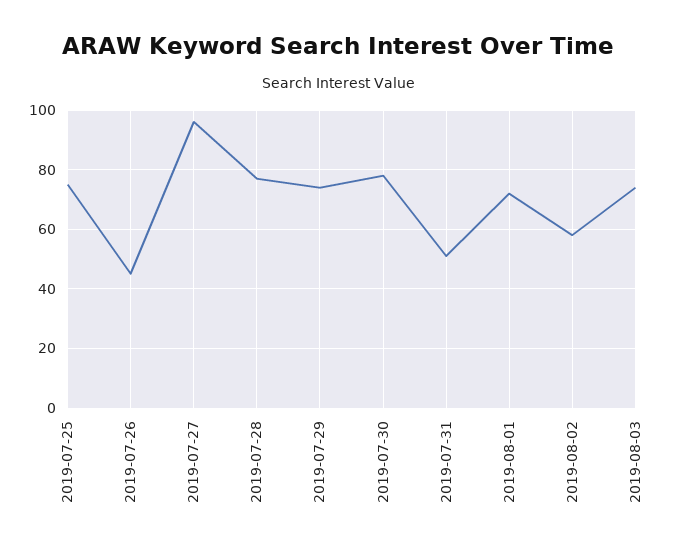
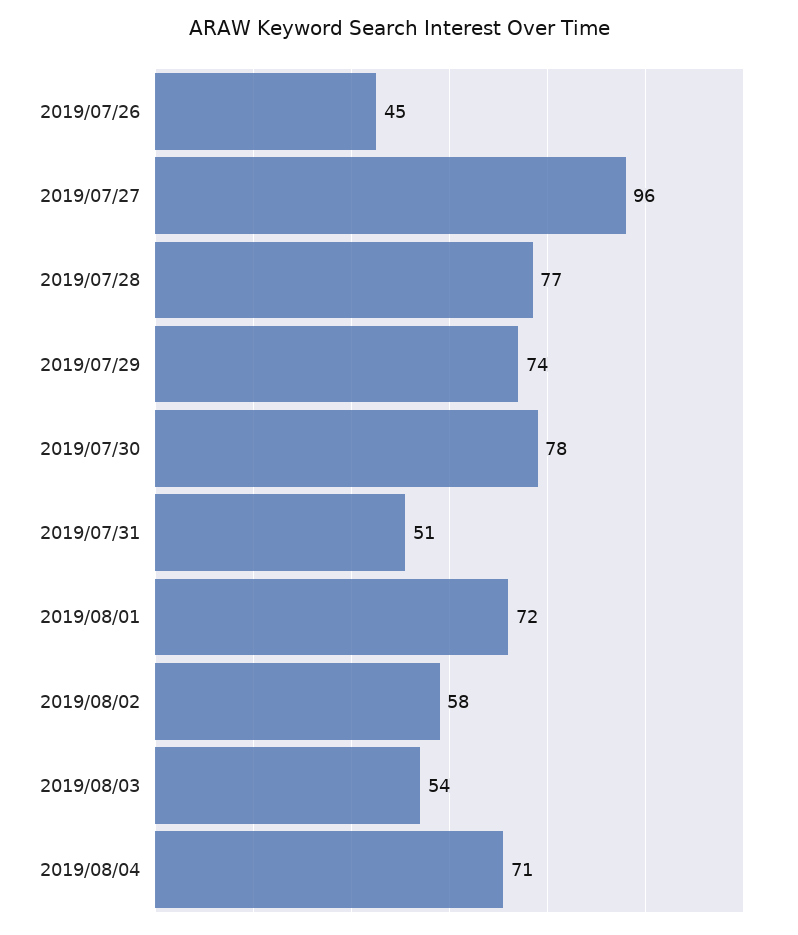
2019-07-25: 75 -> none
2019-08-03: 75 -> 54
2019/08/04: none -> 71

